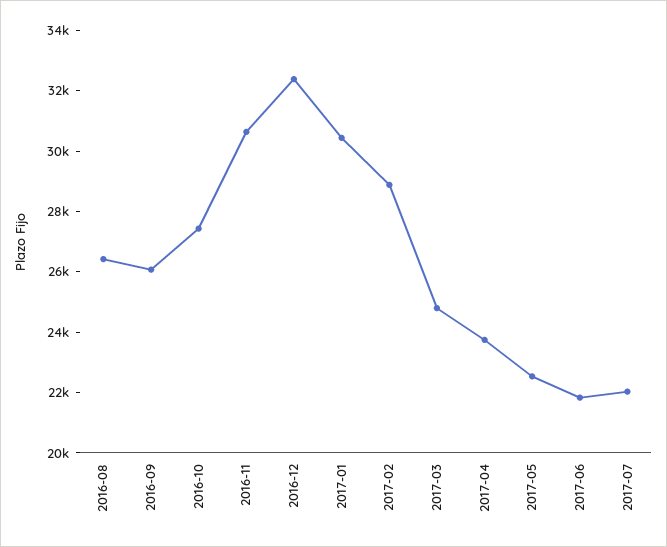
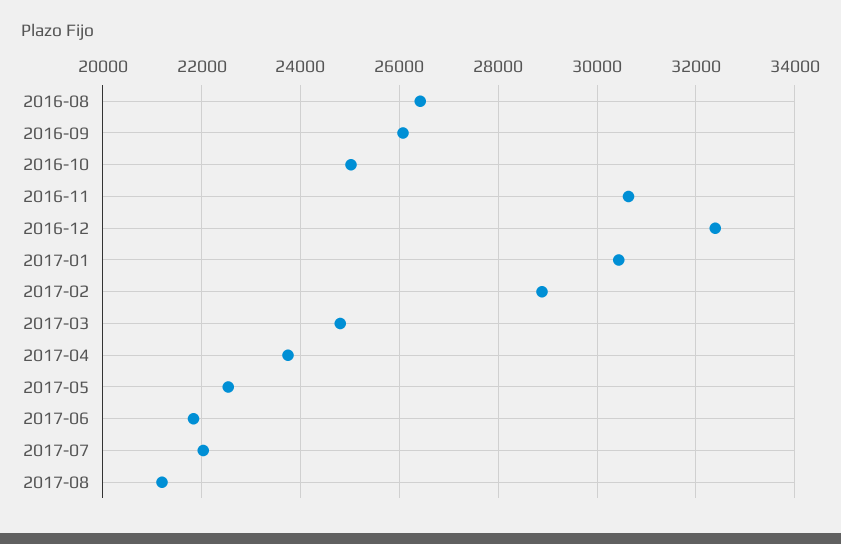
2016-10: 27500 -> 25000
2017-08: none -> 21200

